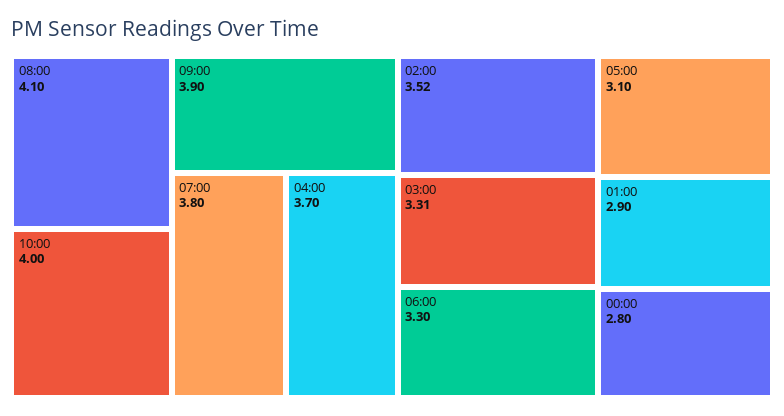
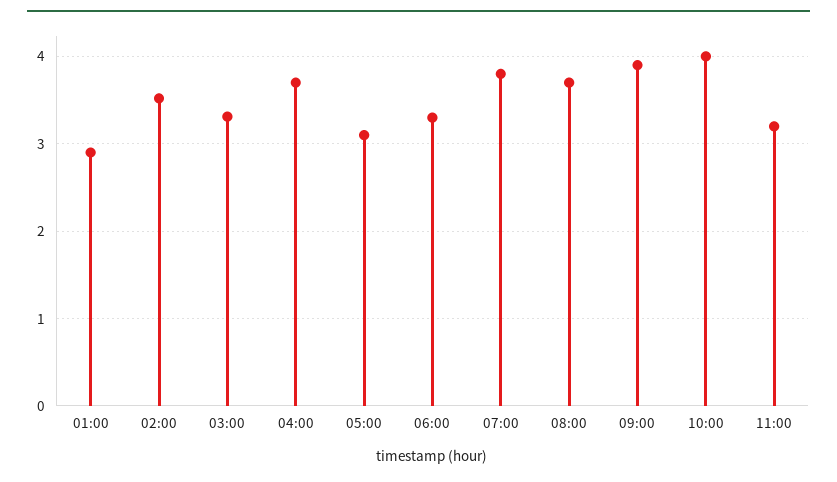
08:00: 4.1 -> 3.7
00:00: 2.8 -> none
11:00: none -> 3.2

